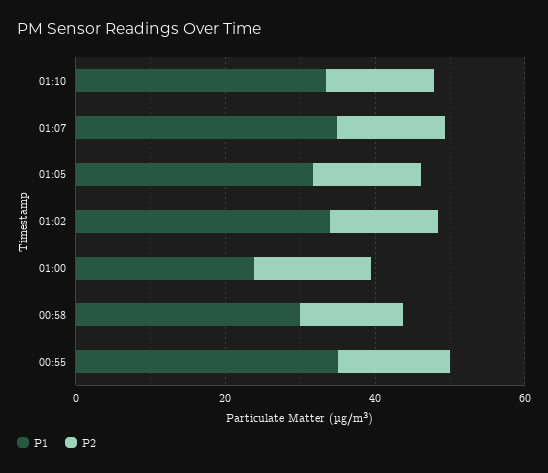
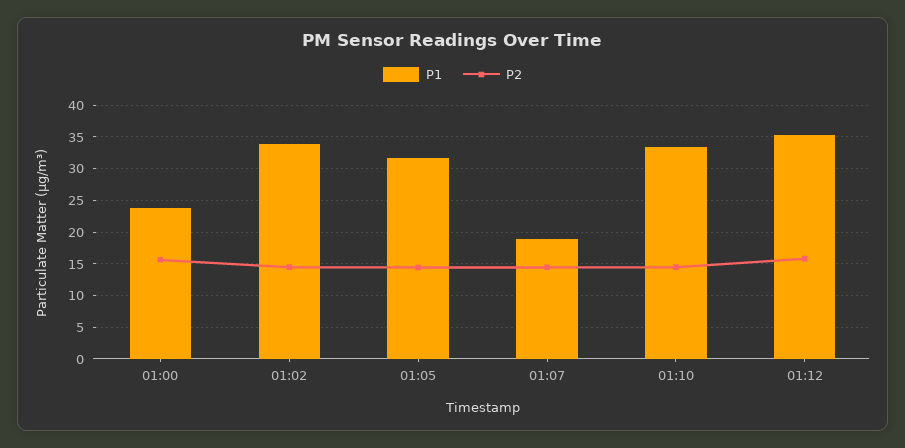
P1, 01:07: 35 -> 19
P1, 00:58: 30 -> none
P2, 00:58: 15 -> none
P1, 00:55: 35 -> none
P2, 00:55: 15 -> none
P1, 01:12: none -> 35
P2, 01:12: none -> 16

